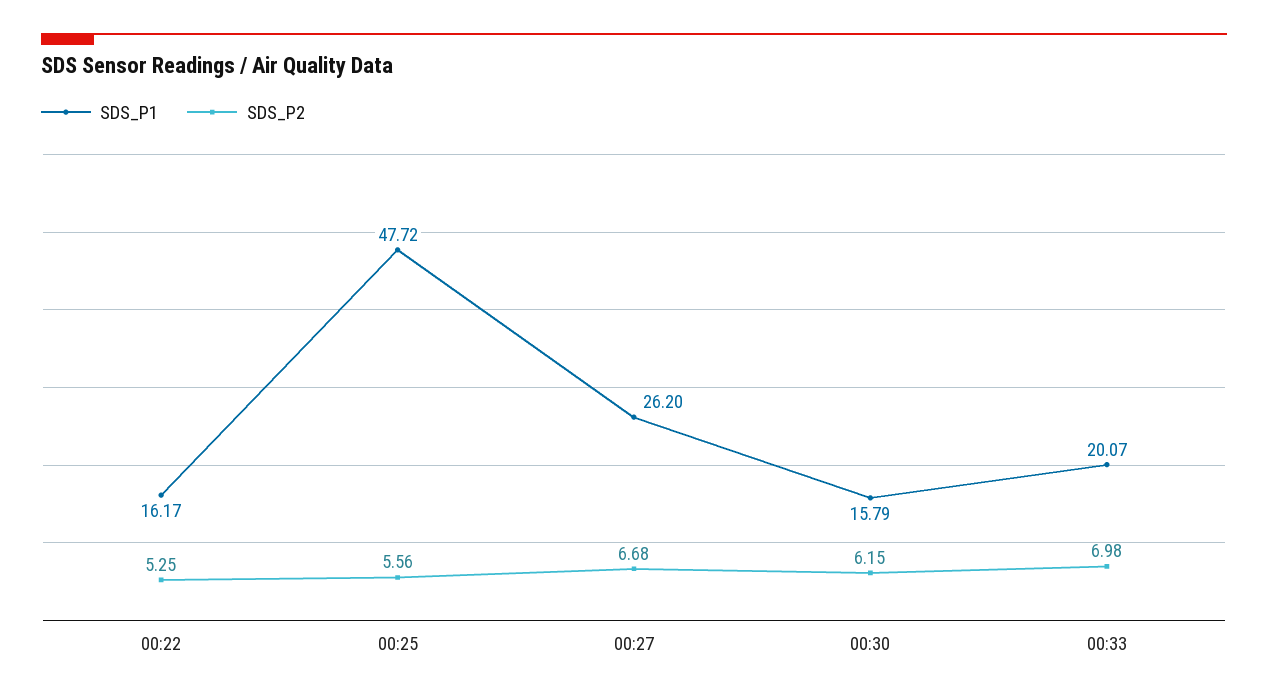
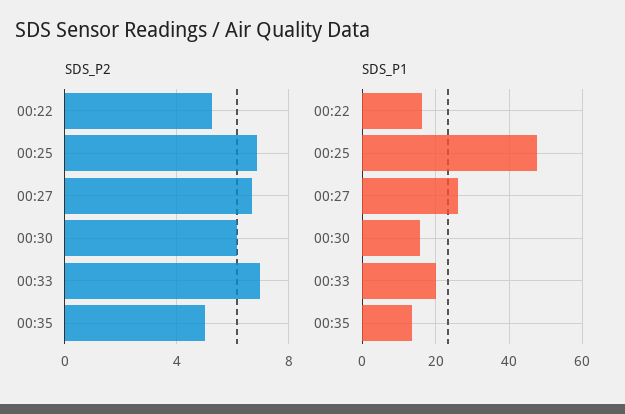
SDS_P2, 00:25: 5.56 -> 7
SDS_P2, 00:35: none -> 5
SDS_P1, 00:35: none -> 14

